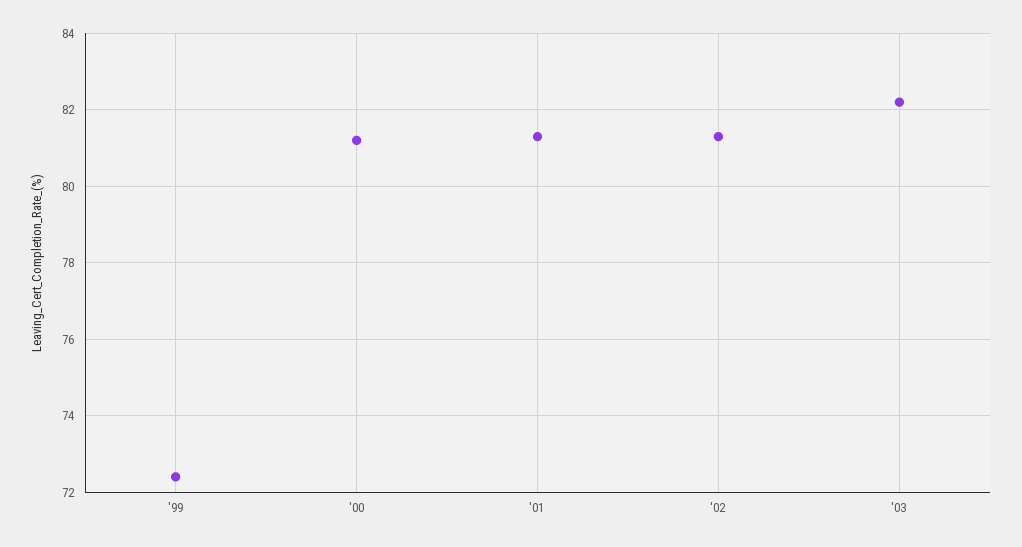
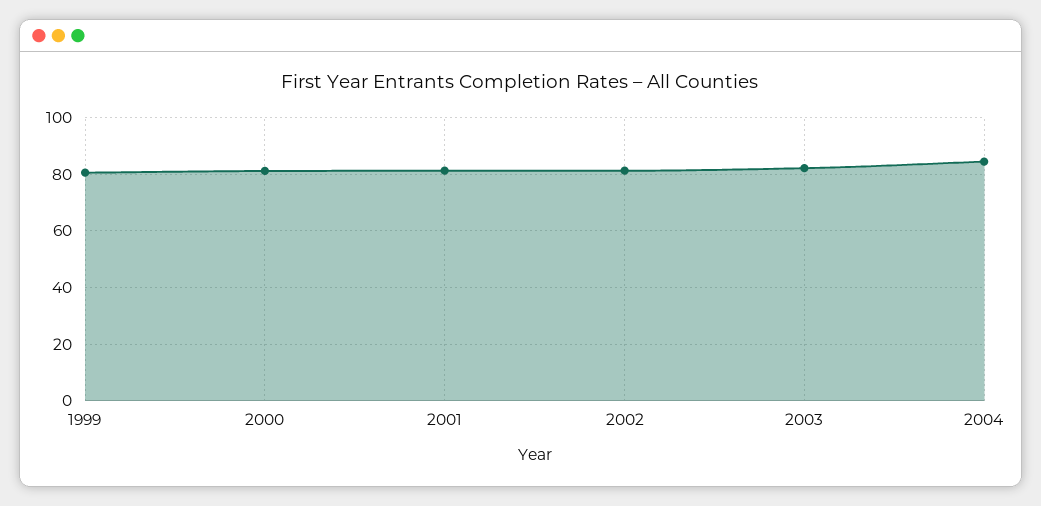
'99: 72.5 -> 80
2004: none -> 85

